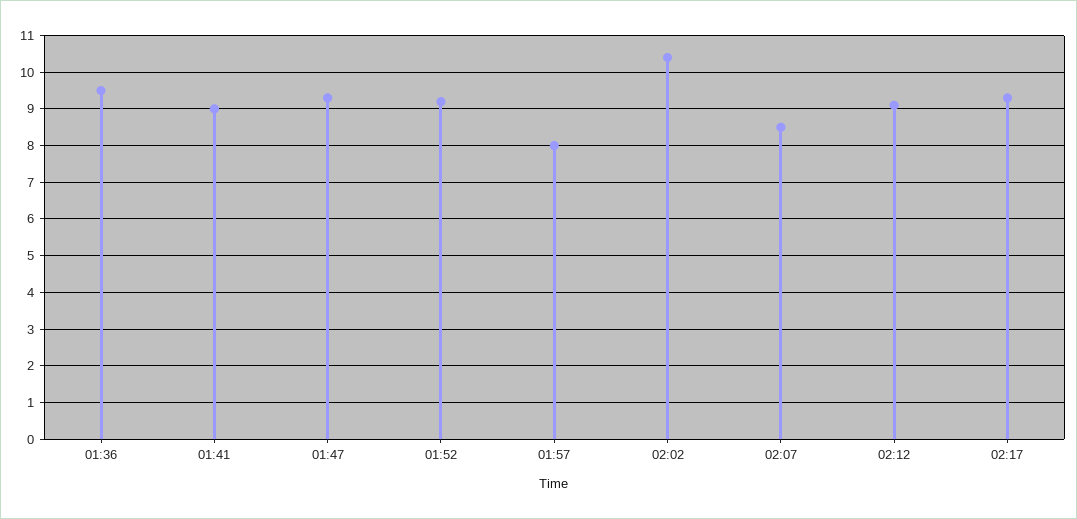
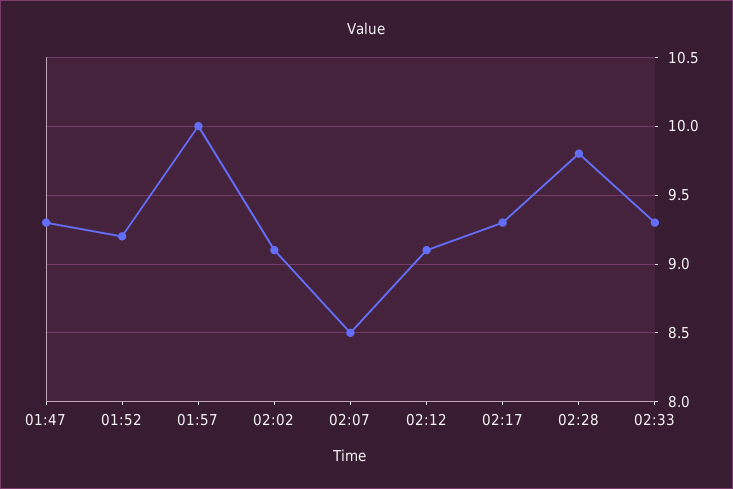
01:36: 9.5 -> none
01:41: 9 -> none
01:57: 8 -> 10
02:02: 10.5 -> 9.1
02:28: none -> 9.8
02:33: none -> 9.3

